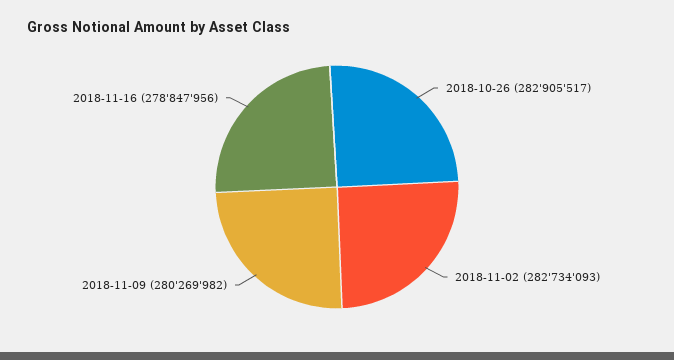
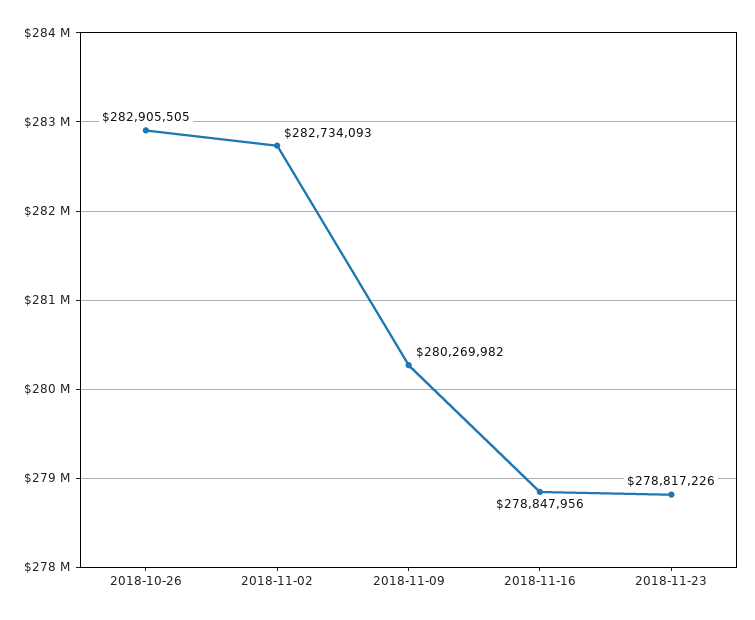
2018-10-26: 282905517 -> 282905505
2018-11-23: none -> 278817226

